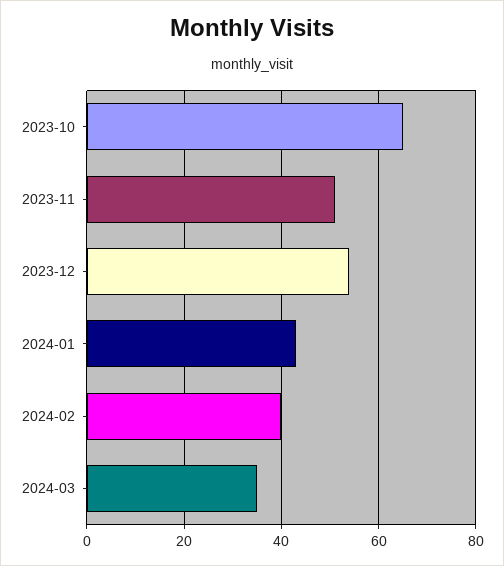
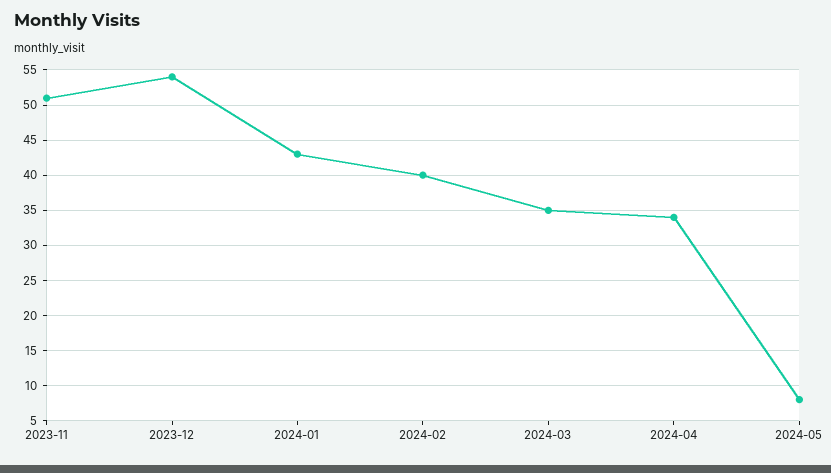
2023-10: 65 -> none
2024-04: none -> 34
2024-05: none -> 8

